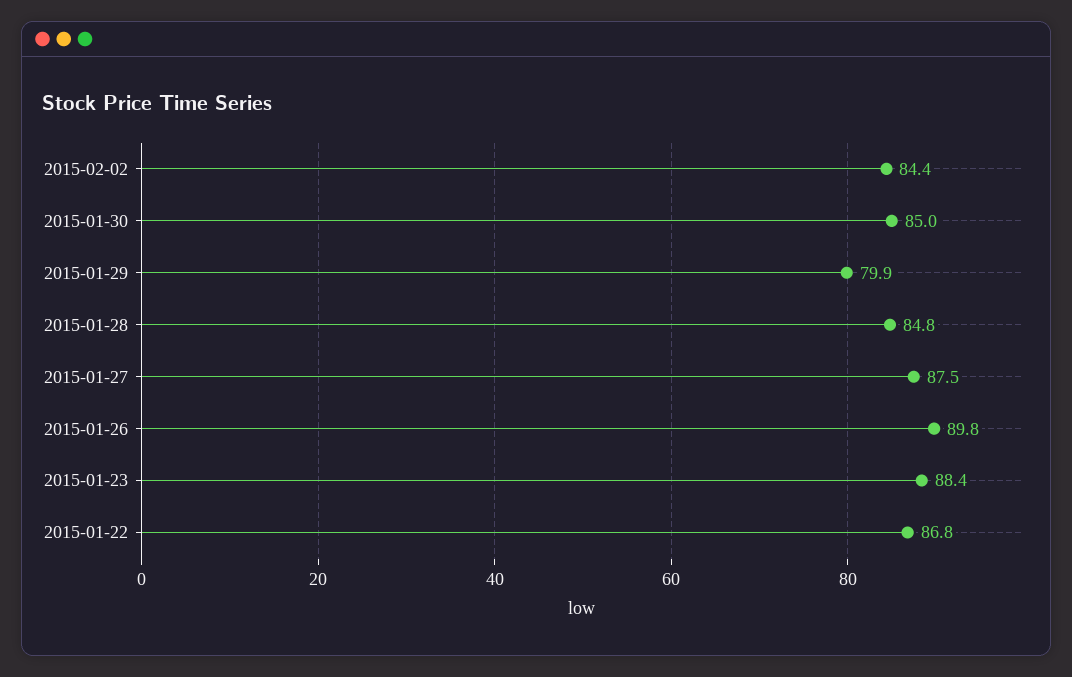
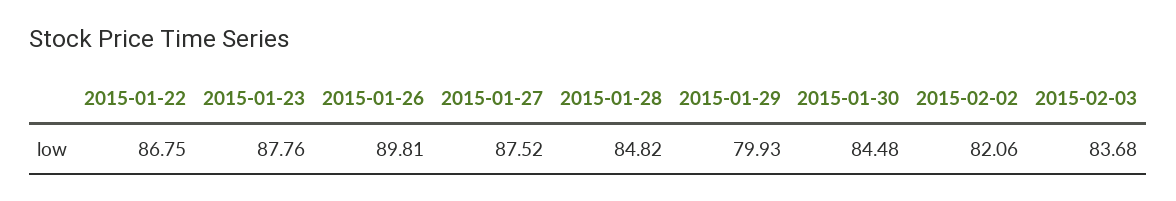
2015-02-02: 84.4 -> 82.06
2015-01-30: 85 -> 84.48
2015-01-23: 88.4 -> 87.76
2015-02-03: none -> 83.68

